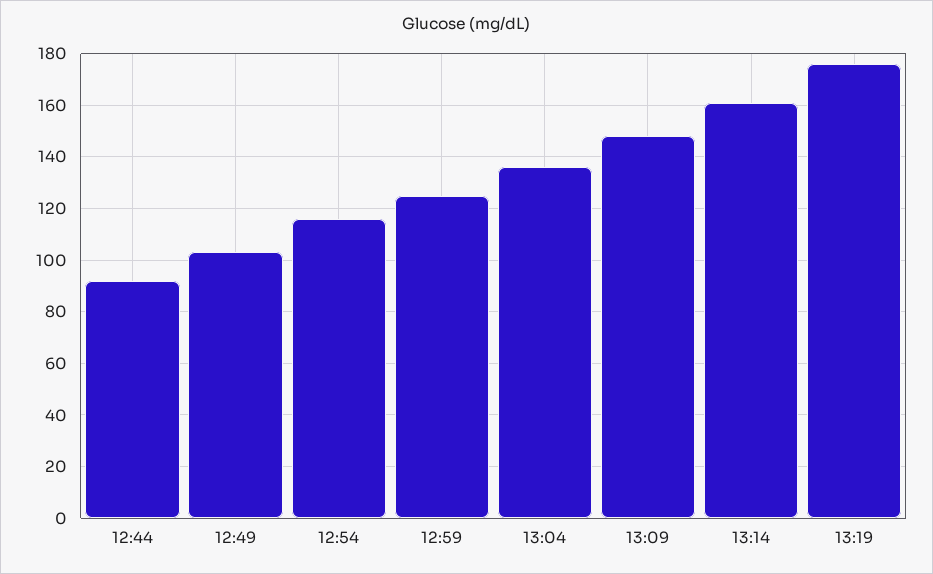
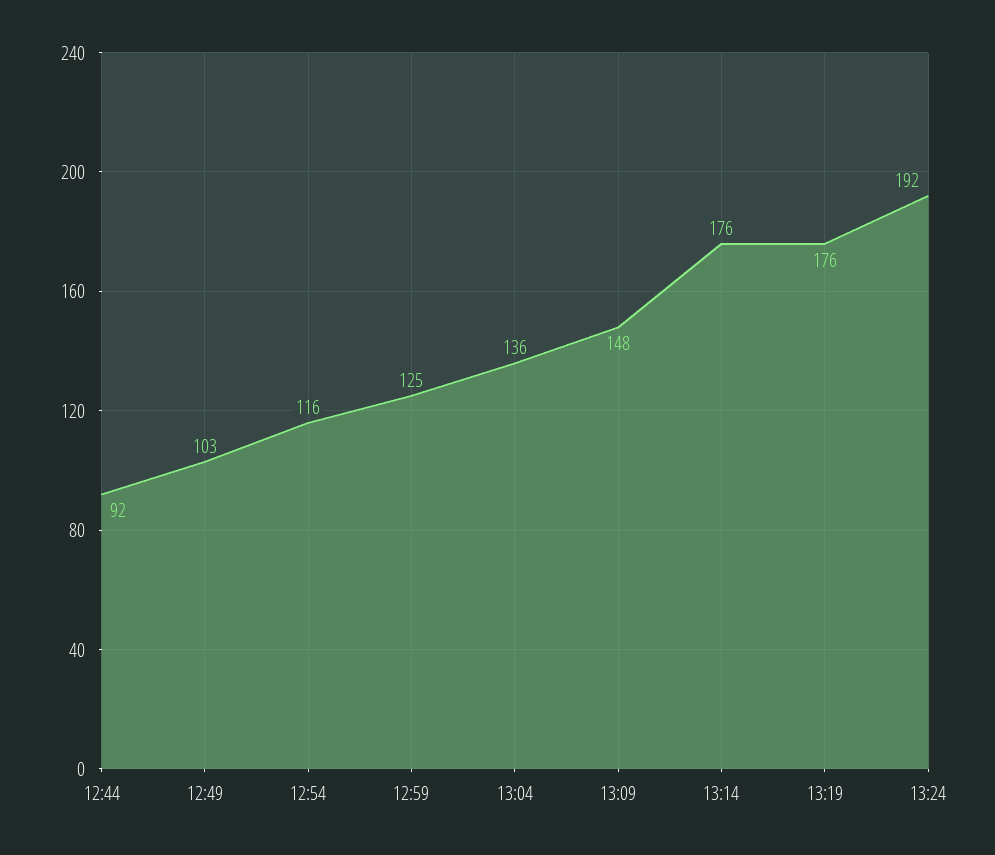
13:14: 160 -> 176
13:24: none -> 192

